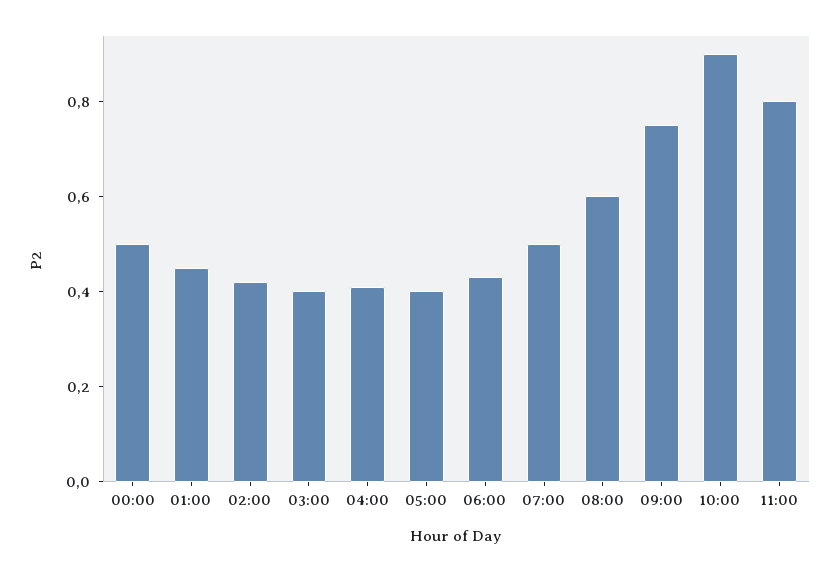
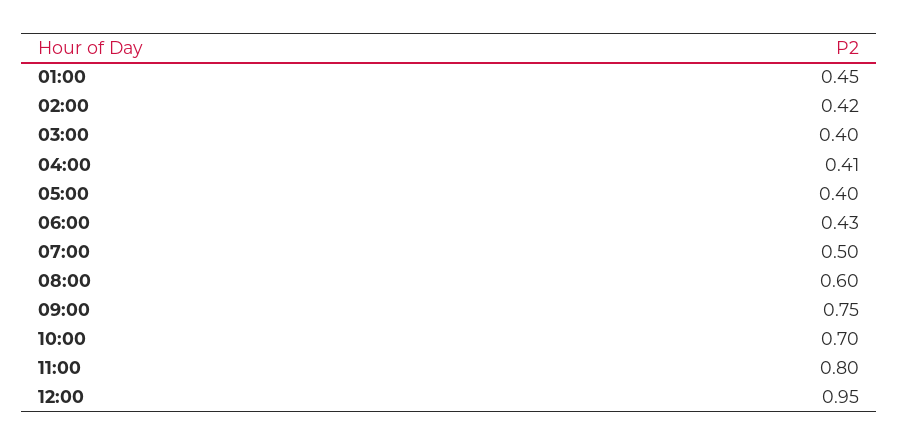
00:00: 0.5 -> none
10:00: 0.9 -> 0.7
12:00: none -> 0.95

